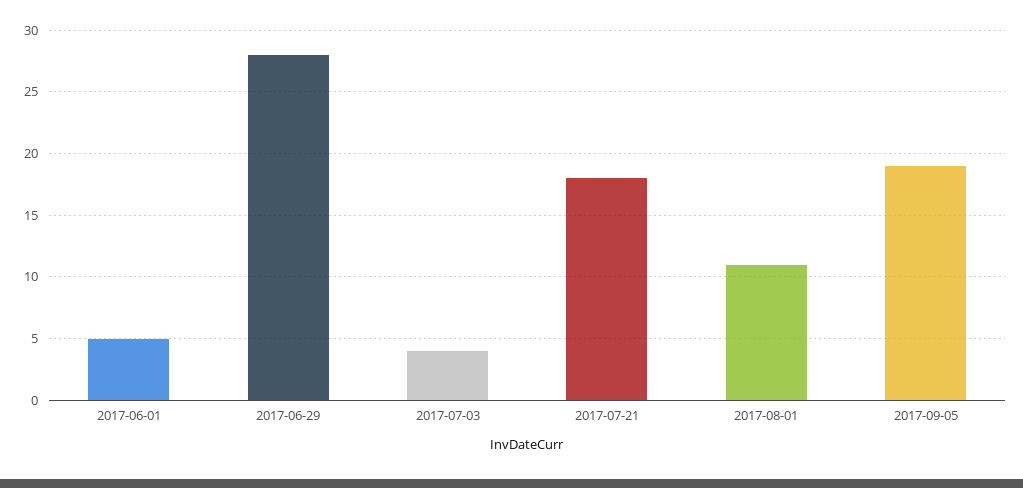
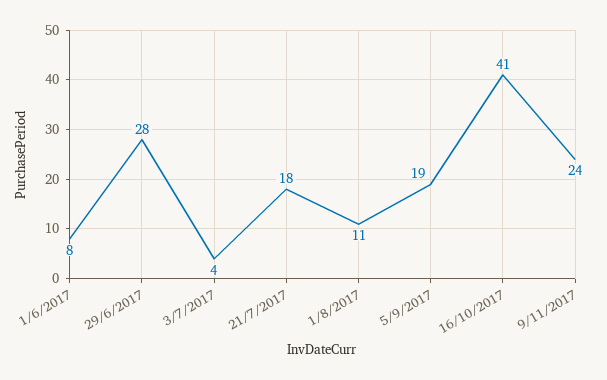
2017-06-01: 5 -> 8
16/10/2017: none -> 41
9/11/2017: none -> 24

